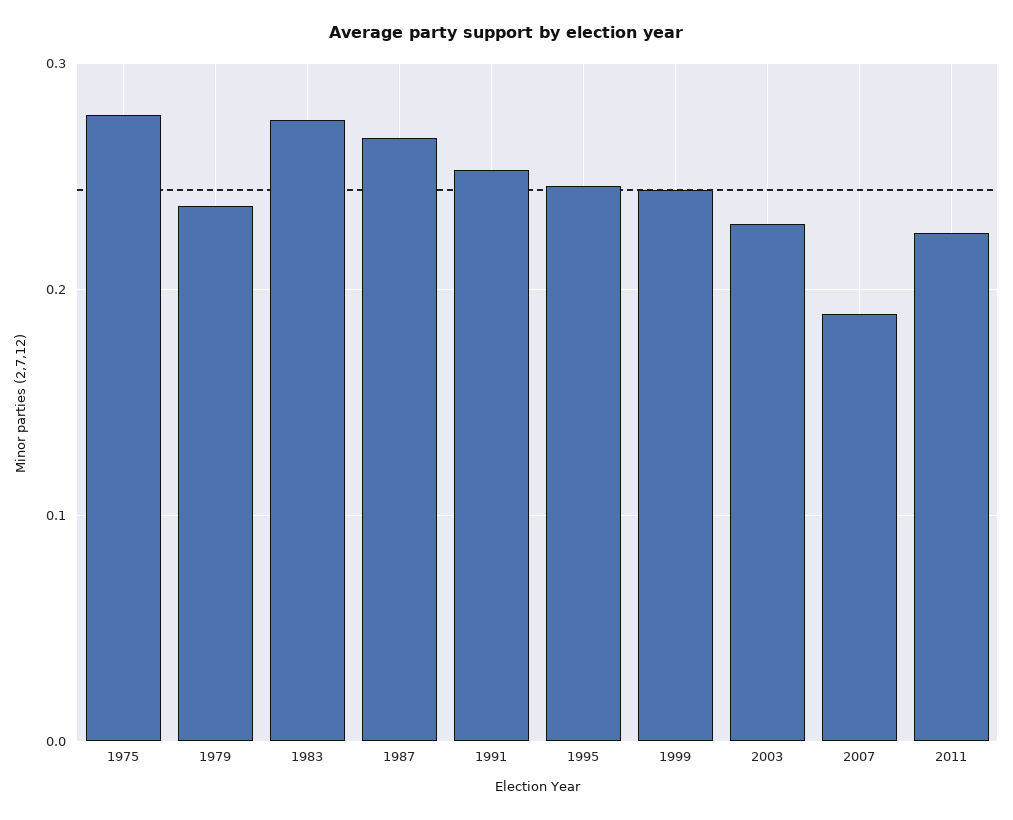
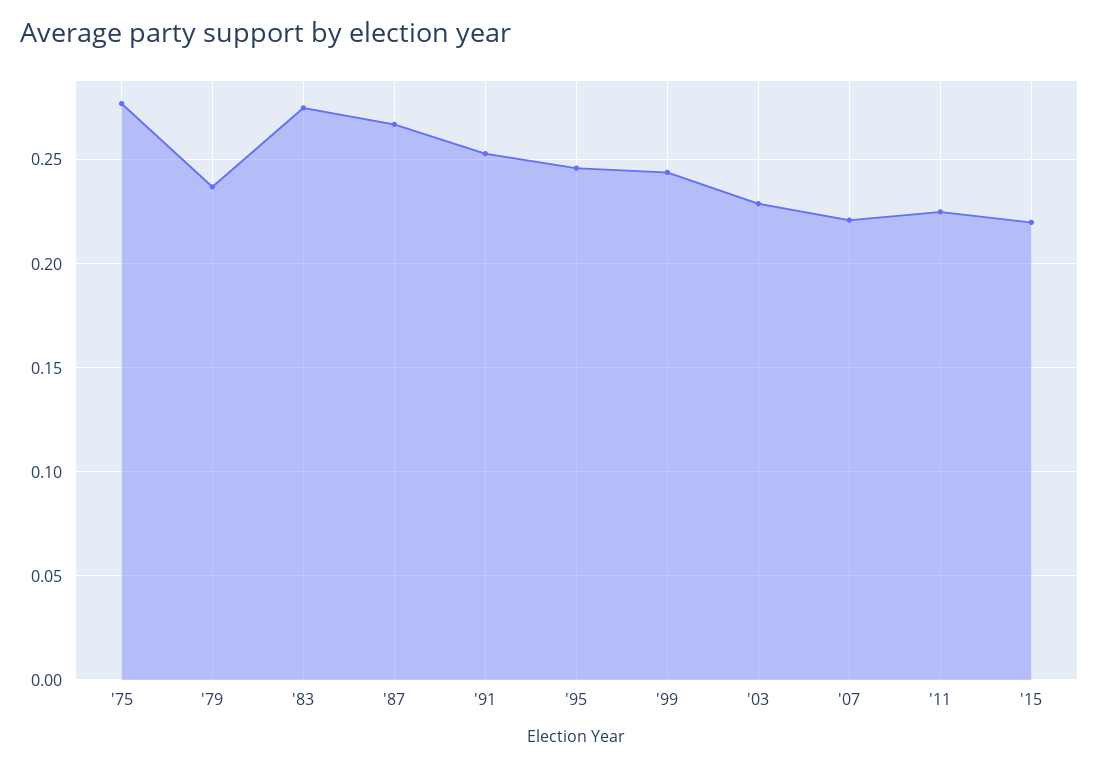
2007: 0.19 -> 0.22
'15: none -> 0.22

